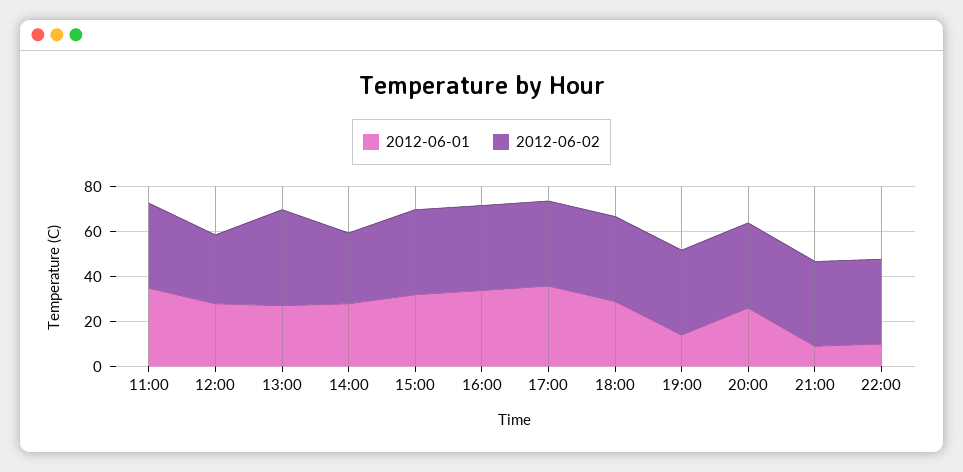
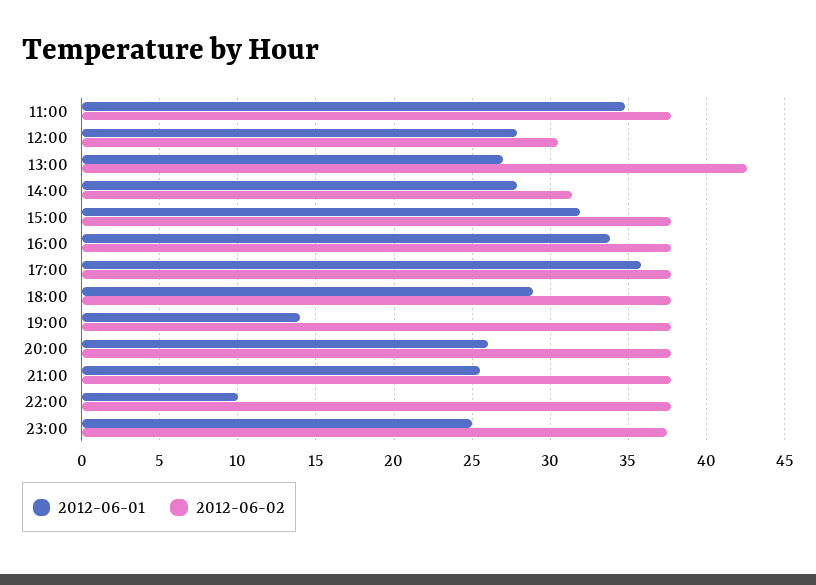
2012-06-01, 21:00: 10 -> 25.5
2012-06-01, 23:00: none -> 25
2012-06-02, 23:00: none -> 37.5

